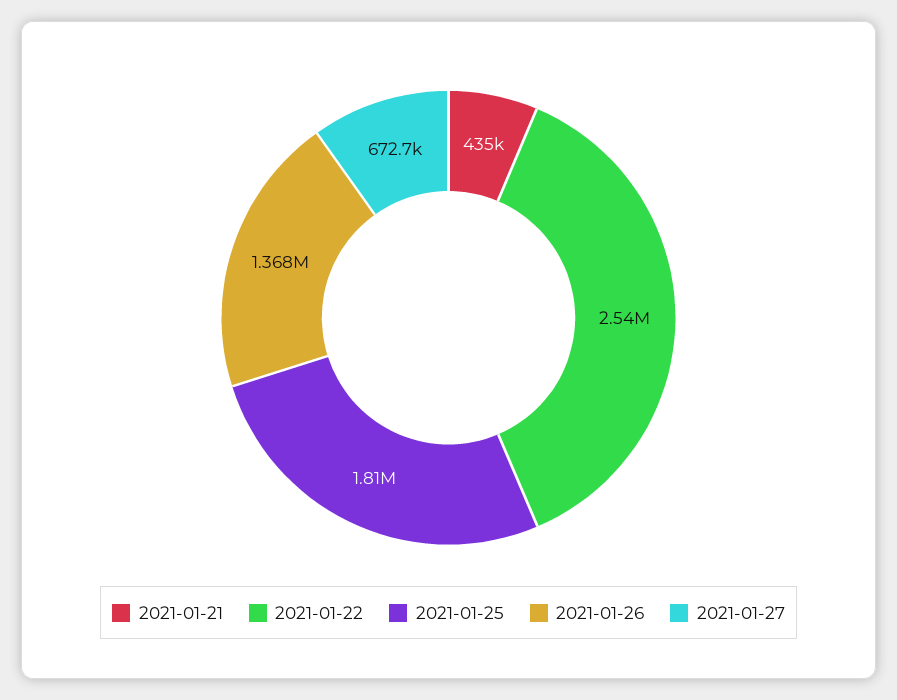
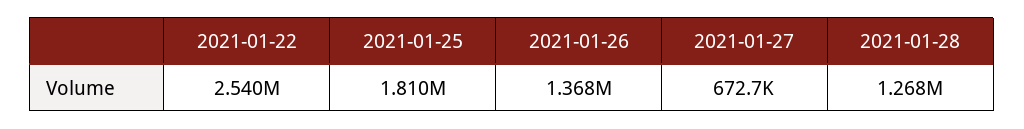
2021-01-21: 435000 -> none
2021-01-28: none -> 1268000

